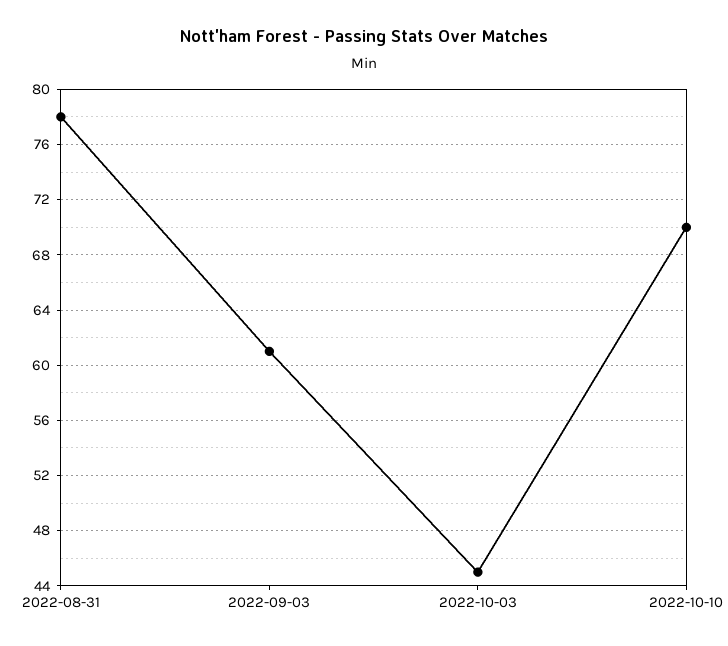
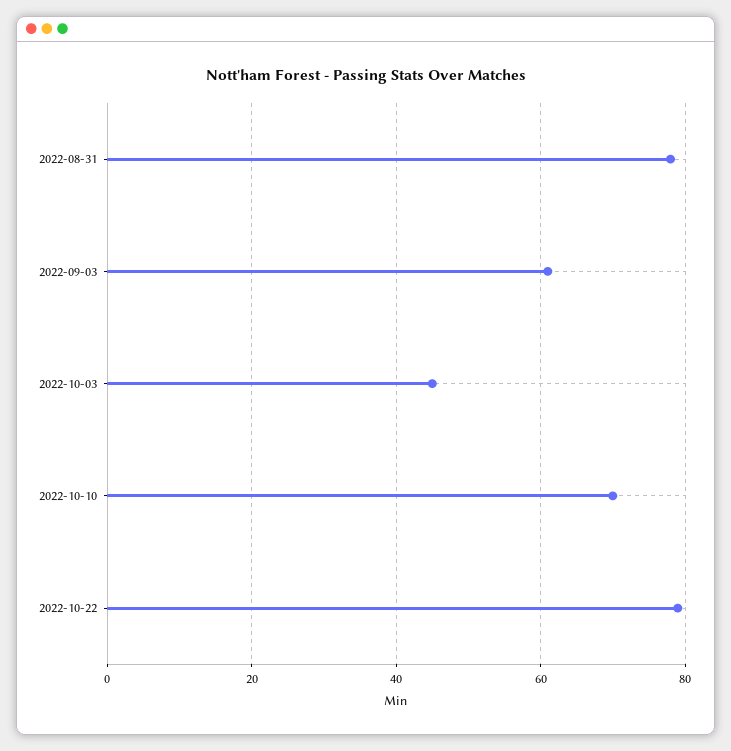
2022-10-22: none -> 80

